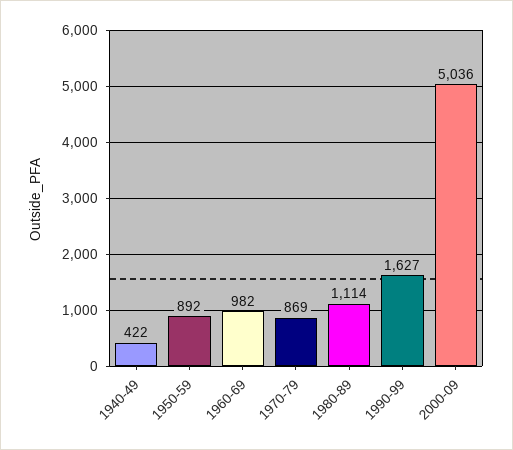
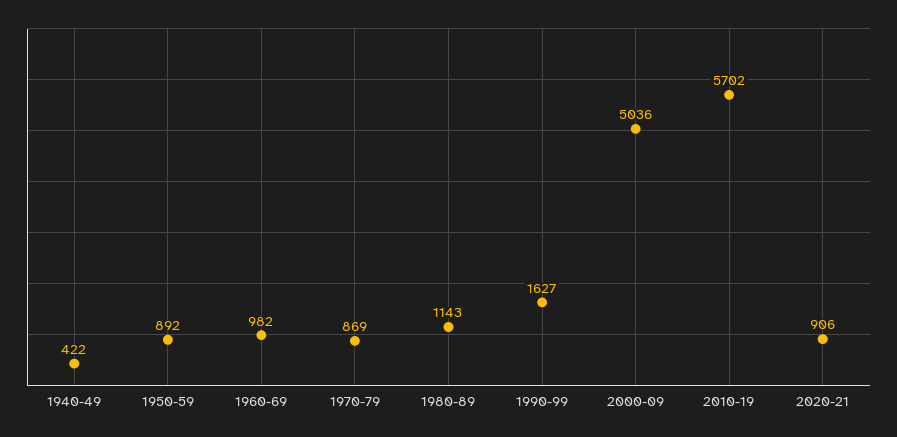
1980-89: 1114 -> 1143
2010-19: none -> 5702
2020-21: none -> 906

